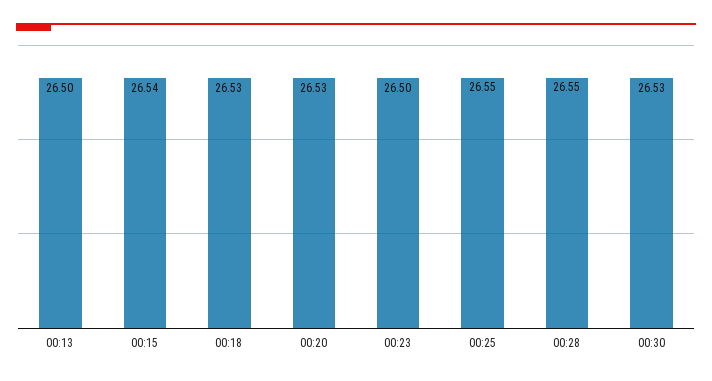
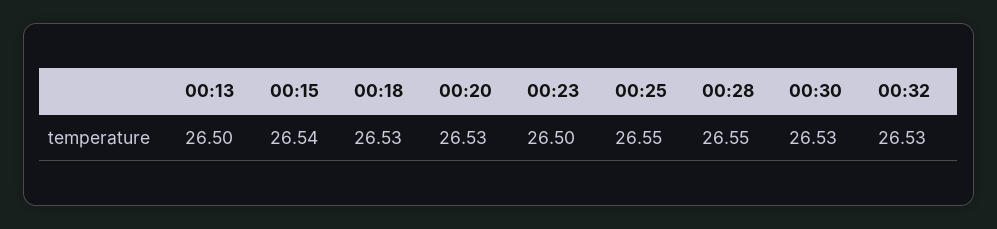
00:32: none -> 26.53

